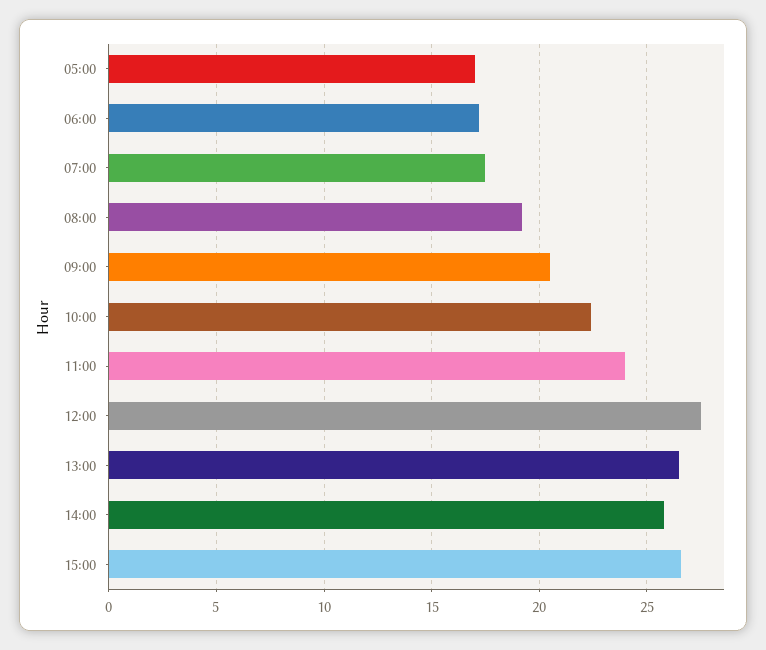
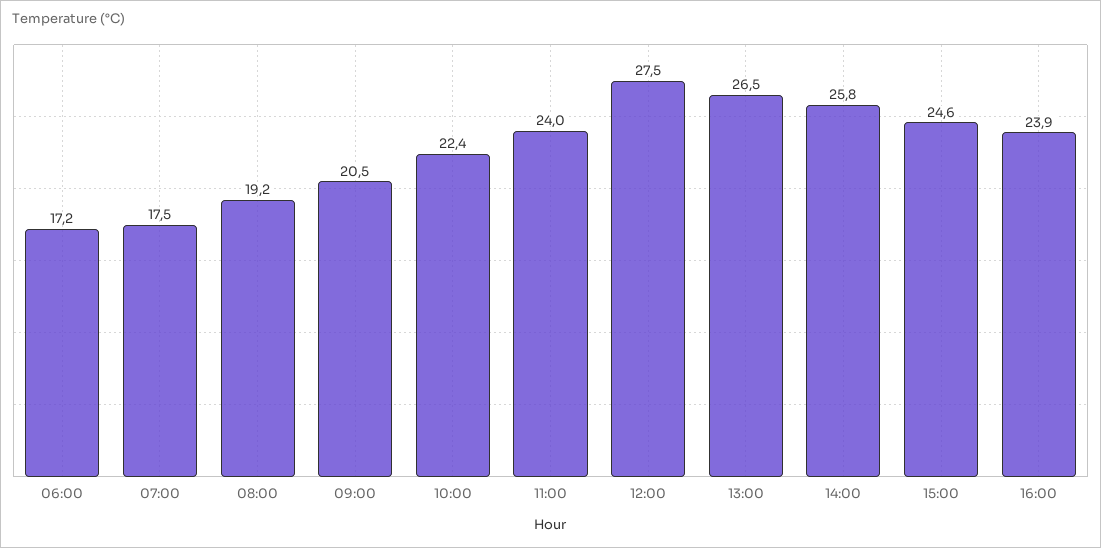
05:00: 17 -> none
15:00: 26.5 -> 24.6
16:00: none -> 23.9

